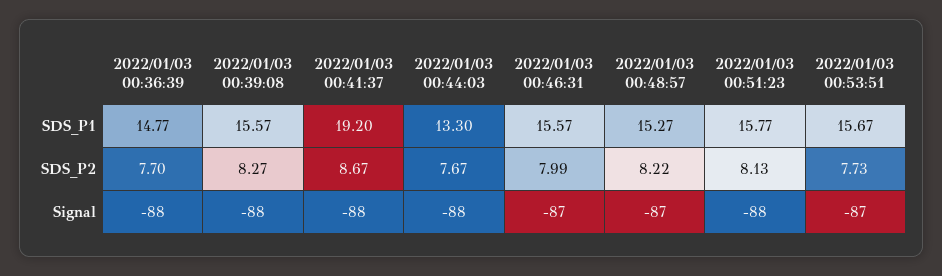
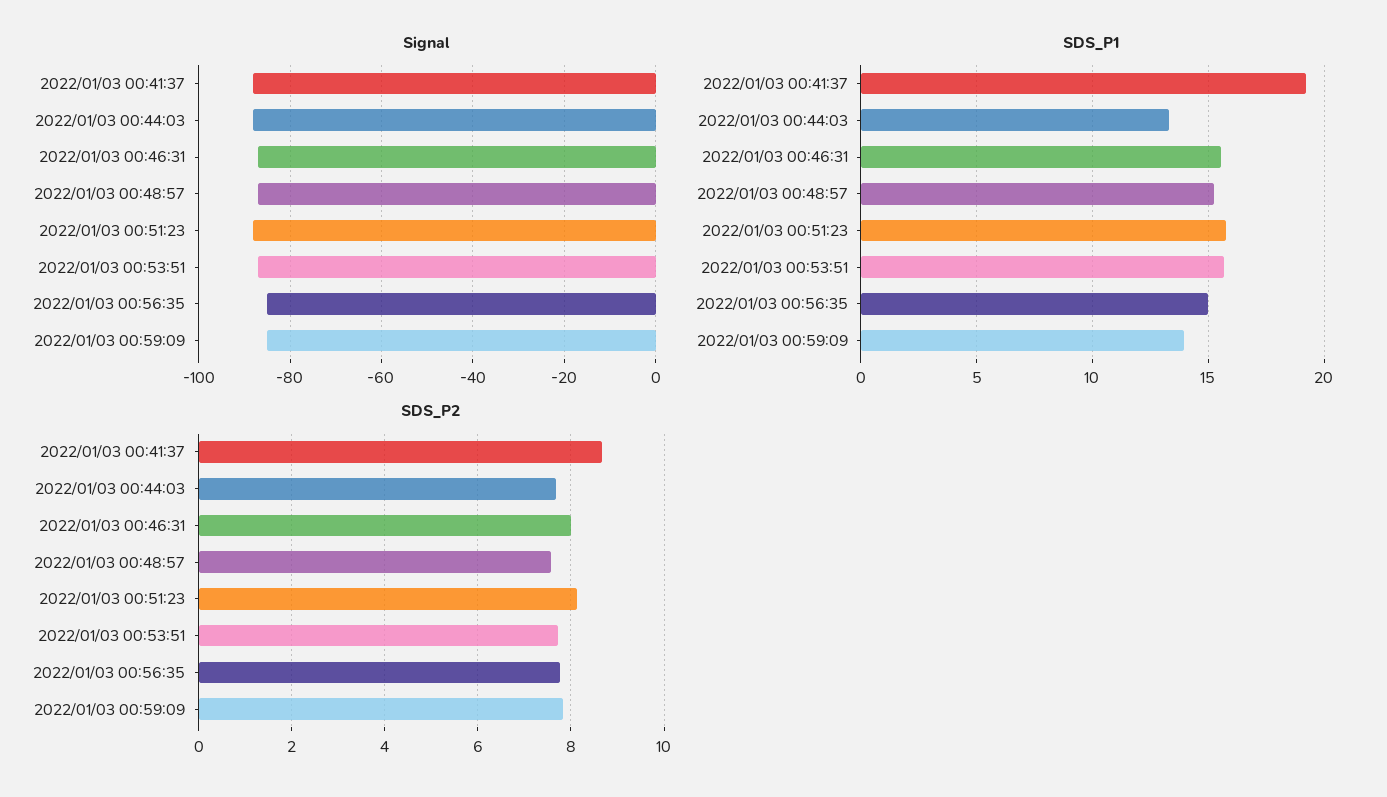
SDS_P1, 2022/01/03 00:36:39: 14.77 -> none
SDS_P1, 2022/01/03 00:39:08: 15.57 -> none
SDS_P2, 2022/01/03 00:36:39: 7.7 -> none
SDS_P2, 2022/01/03 00:39:08: 8.27 -> none
SDS_P2, 2022/01/03 00:48:57: 8.22 -> 7.6
Signal, 2022/01/03 00:36:39: -88 -> none
Signal, 2022/01/03 00:39:08: -88 -> none
Signal, 2022/01/03 00:56:35: none -> -85
Signal, 2022/01/03 00:59:09: none -> -85
SDS_P1, 2022/01/03 00:56:35: none -> 15
SDS_P1, 2022/01/03 00:59:09: none -> 14
SDS_P2, 2022/01/03 00:56:35: none -> 7.8
SDS_P2, 2022/01/03 00:59:09: none -> 7.8

